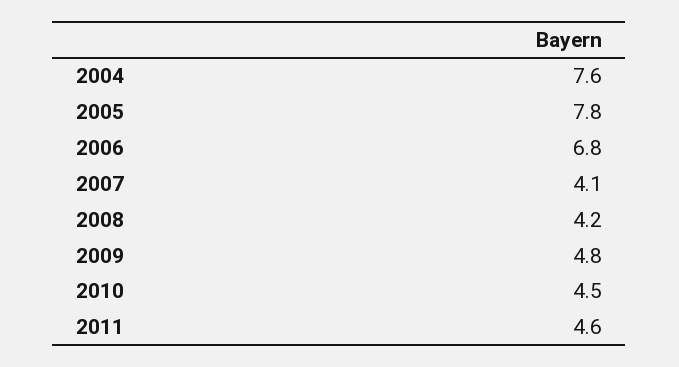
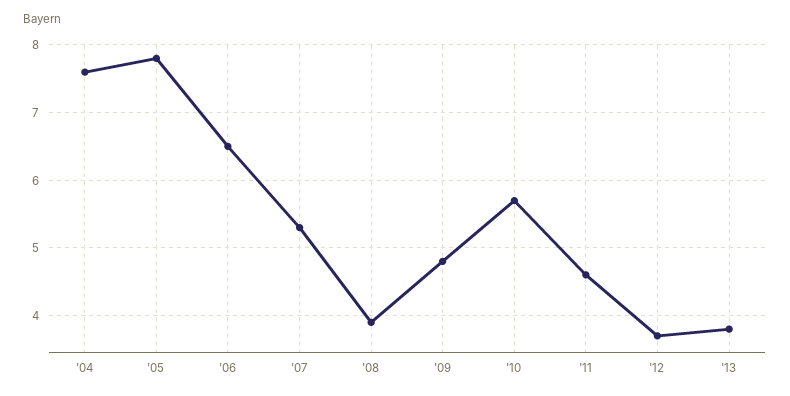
2006: 6.8 -> 6.5
2007: 4.1 -> 5.3
2008: 4.2 -> 3.9
2010: 4.5 -> 5.7
'12: none -> 3.7
'13: none -> 3.8

